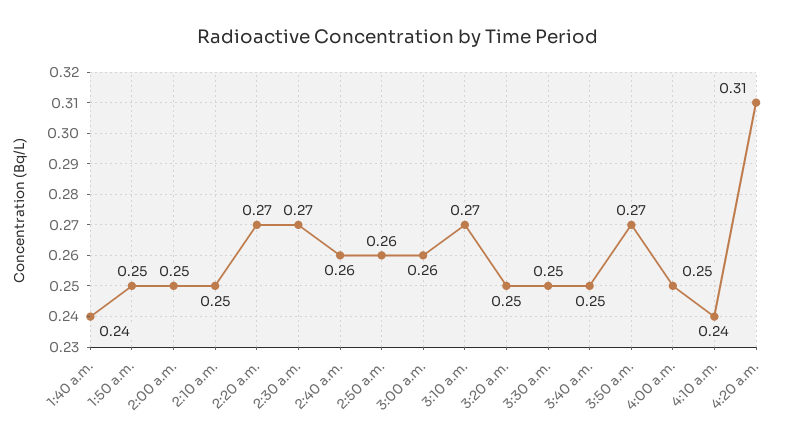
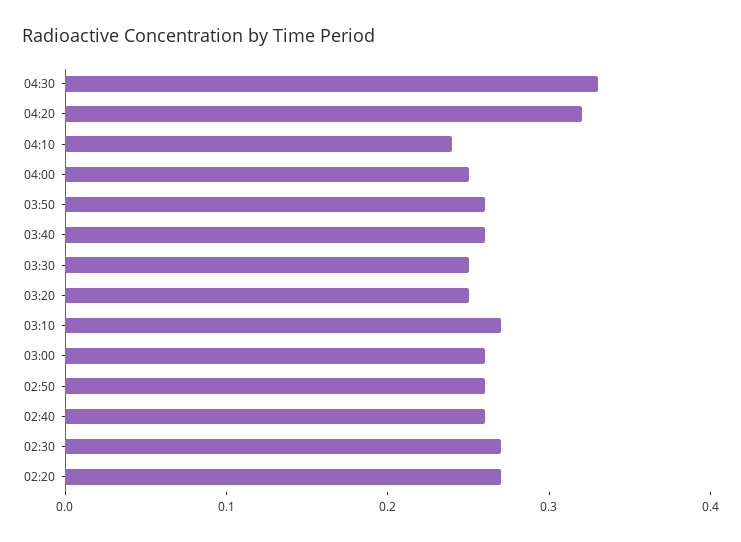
1:40 a.m.: 0.24 -> none
1:50 a.m.: 0.25 -> none
2:00 a.m.: 0.25 -> none
2:10 a.m.: 0.25 -> none
3:40 a.m.: 0.25 -> 0.26
3:50 a.m.: 0.27 -> 0.26
4:20 a.m.: 0.31 -> 0.32
04:30: none -> 0.33

